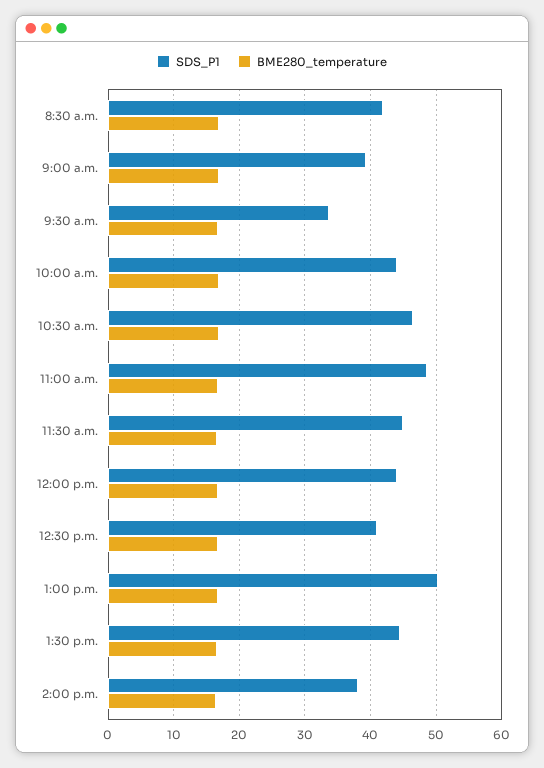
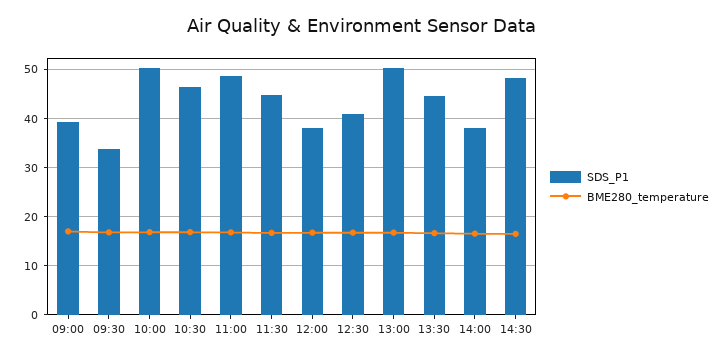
SDS_P1, 8:30 a.m.: 42 -> none
BME280_temperature, 8:30 a.m.: 17 -> none
SDS_P1, 10:00 a.m.: 44 -> 50
SDS_P1, 12:00 p.m.: 44 -> 38
SDS_P1, 14:30: none -> 48
BME280_temperature, 14:30: none -> 16

